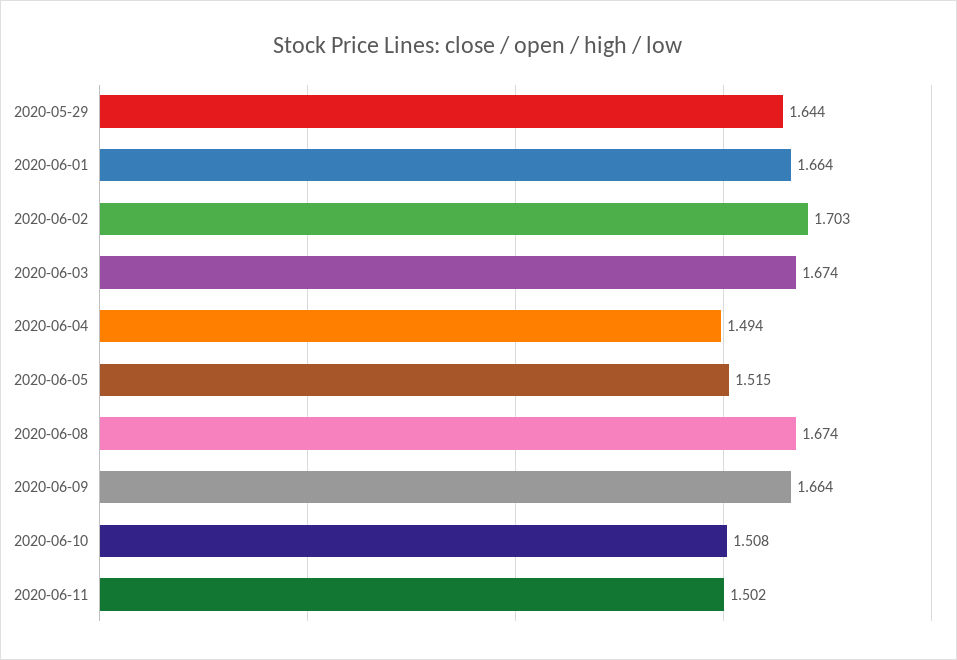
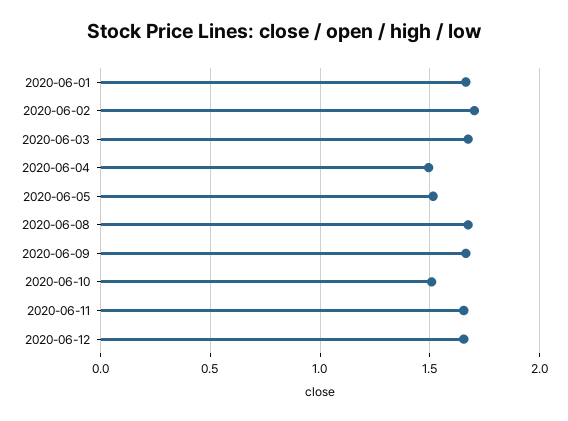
2020-05-29: 1.644 -> none
2020-06-11: 1.502 -> 1.65
2020-06-12: none -> 1.65

